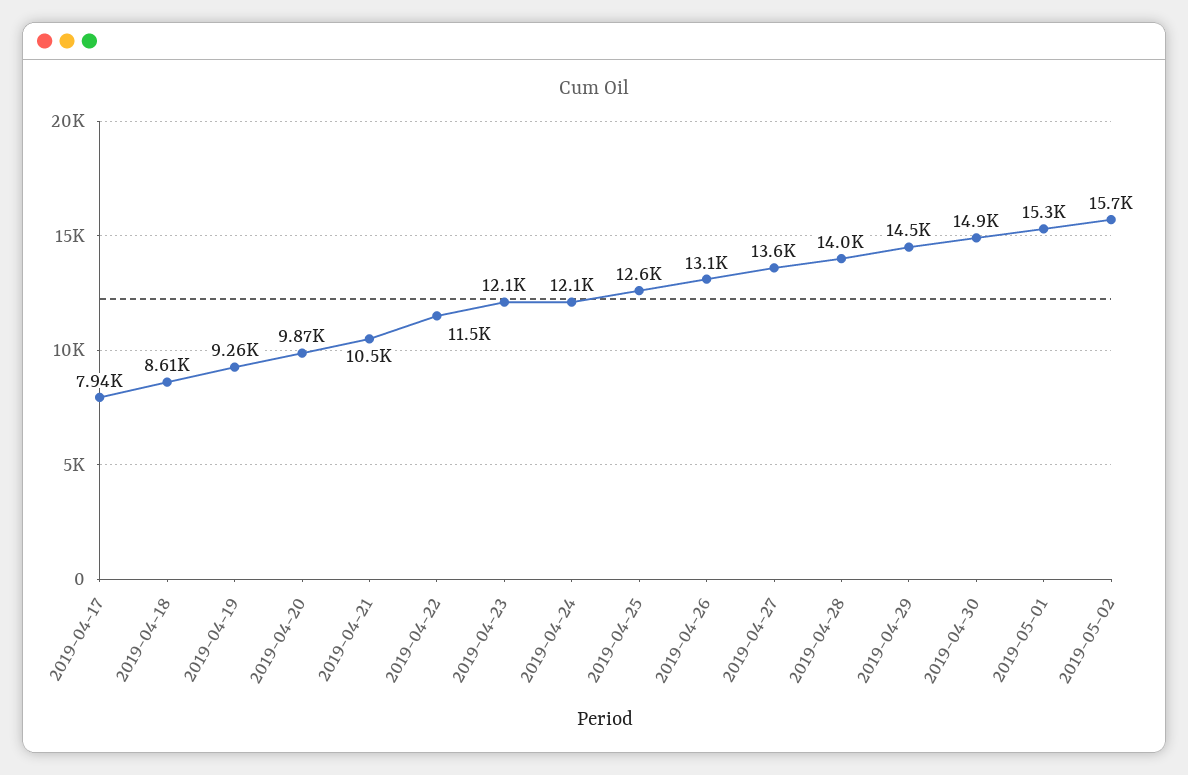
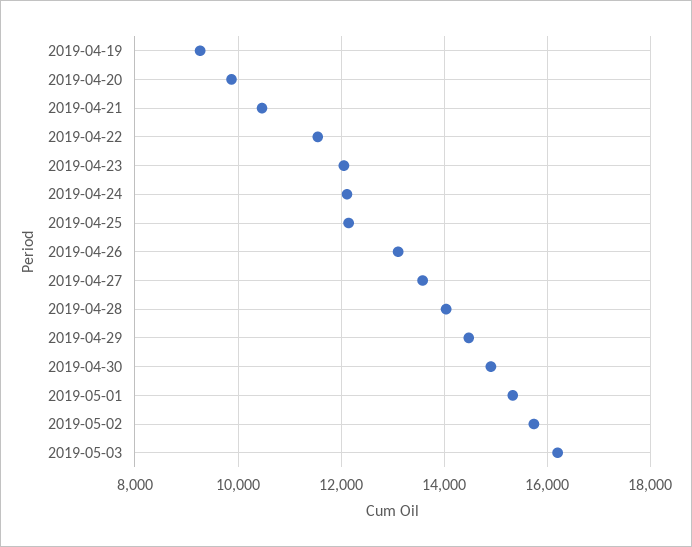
2019-04-17: 7940 -> none
2019-04-18: 8610 -> none
2019-04-25: 12600 -> 12200
2019-05-03: none -> 16200

